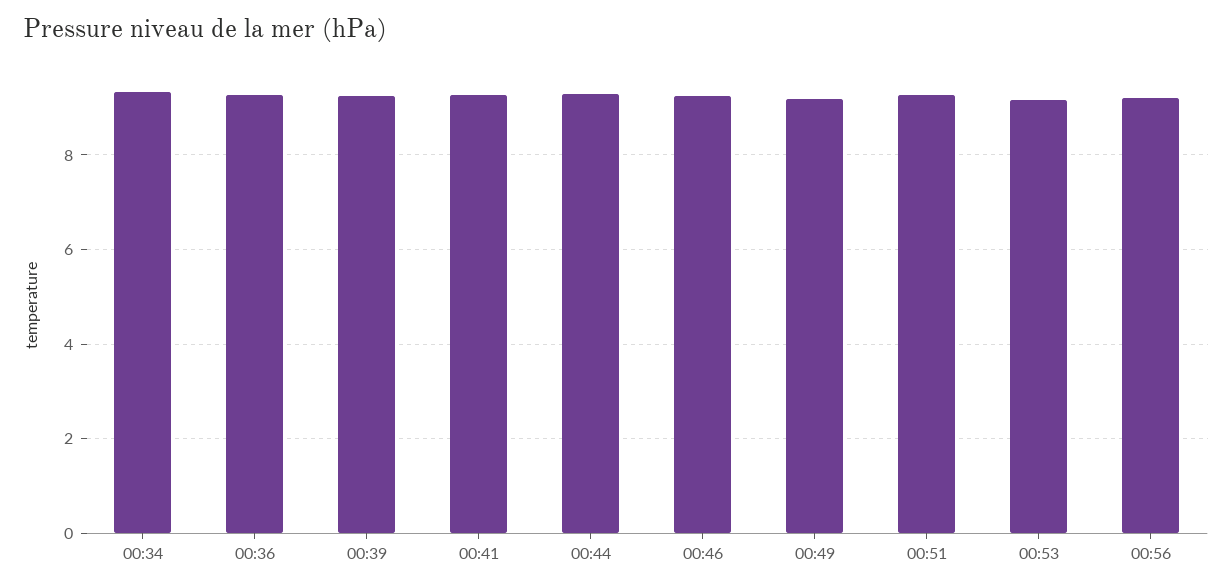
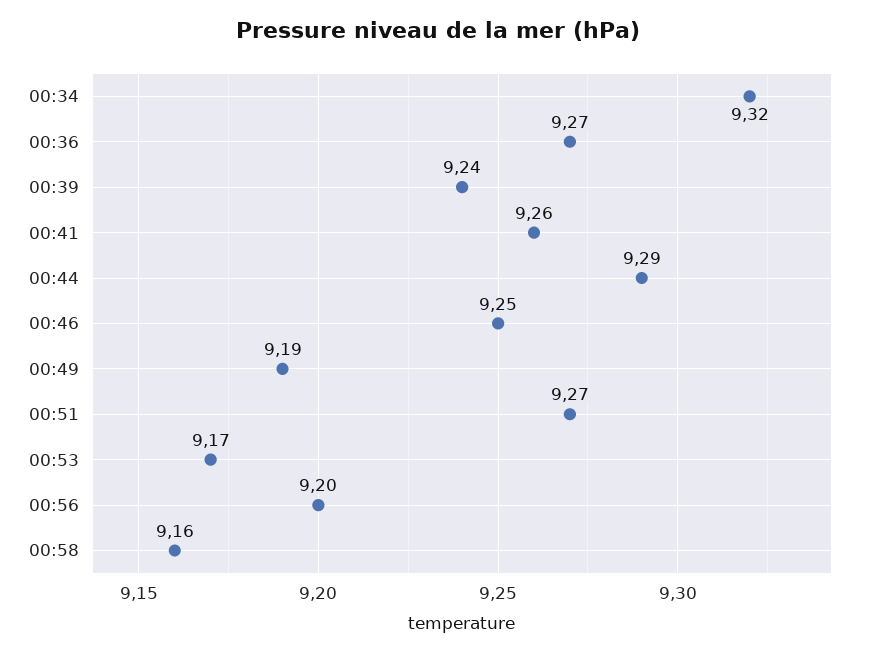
00:58: none -> 9.16

